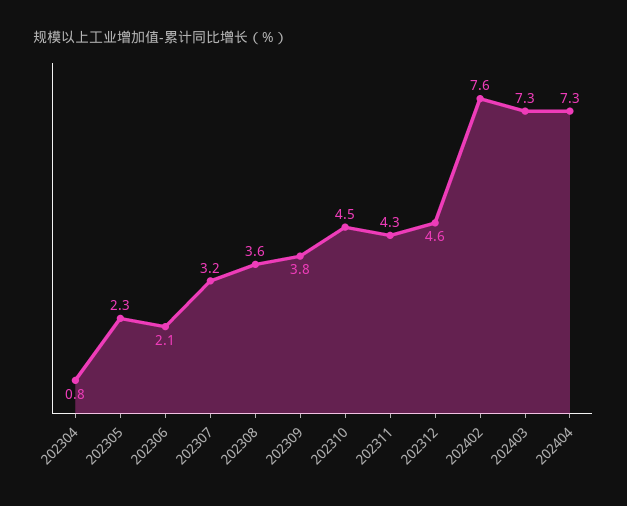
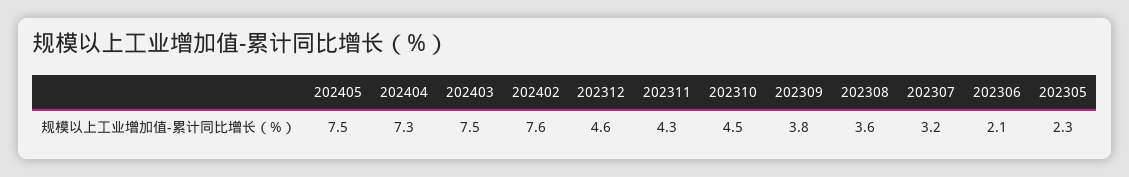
202304: 0.8 -> none
202403: 7.3 -> 7.5
202405: none -> 7.5

